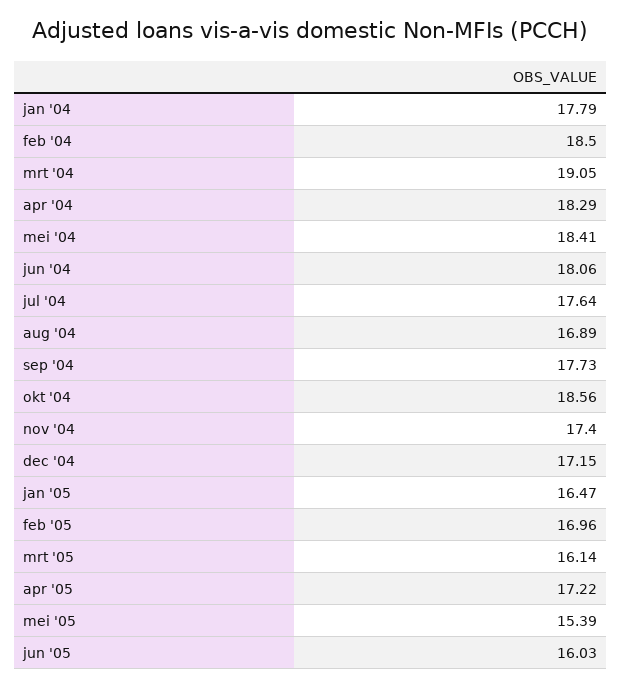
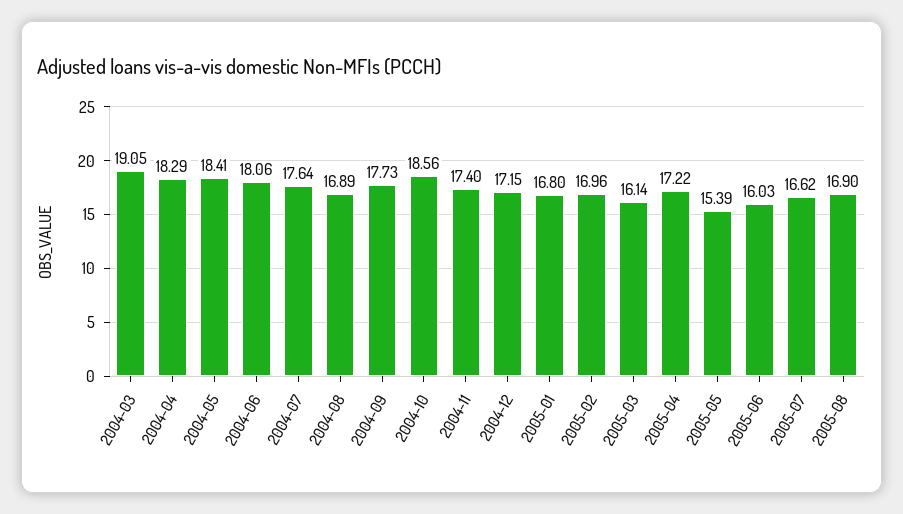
jan '04: 17.79 -> none
feb '04: 18.5 -> none
jan '05: 16.47 -> 16.8
2005-07: none -> 16.62
2005-08: none -> 16.9

